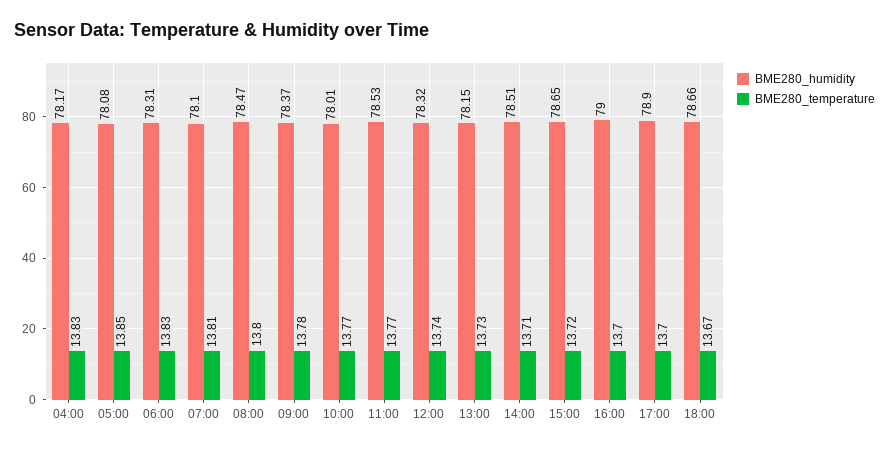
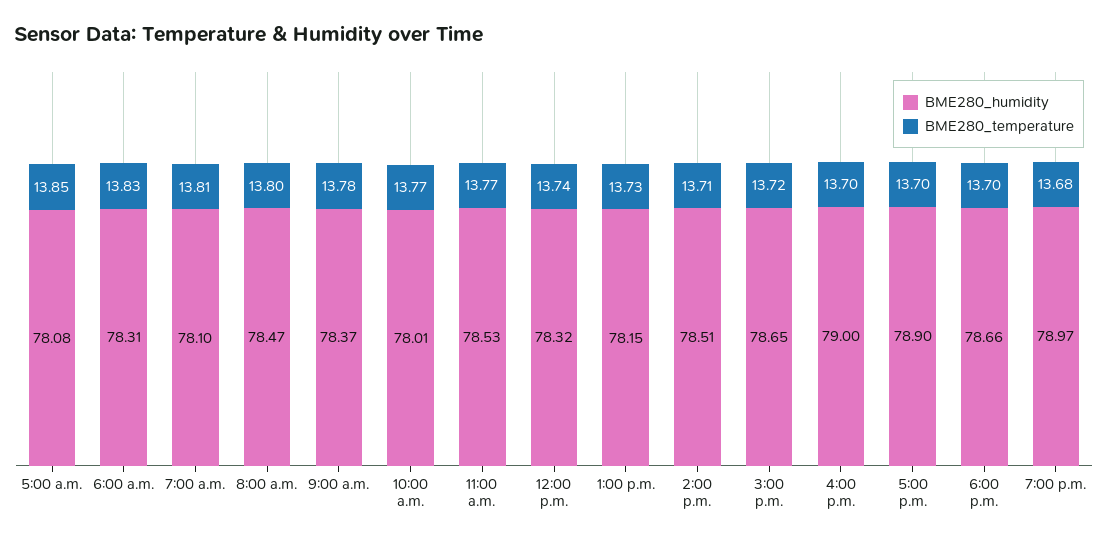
BME280_humidity, 04:00: 78.17 -> none
BME280_temperature, 04:00: 13.83 -> none
BME280_temperature, 18:00: 13.67 -> 13.7
BME280_humidity, 7:00 p.m.: none -> 78.97
BME280_temperature, 7:00 p.m.: none -> 13.68

